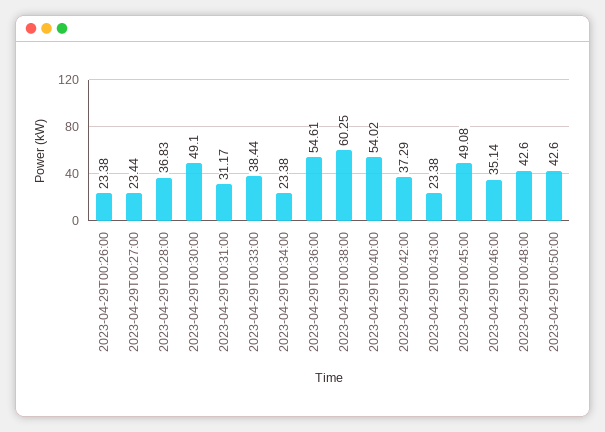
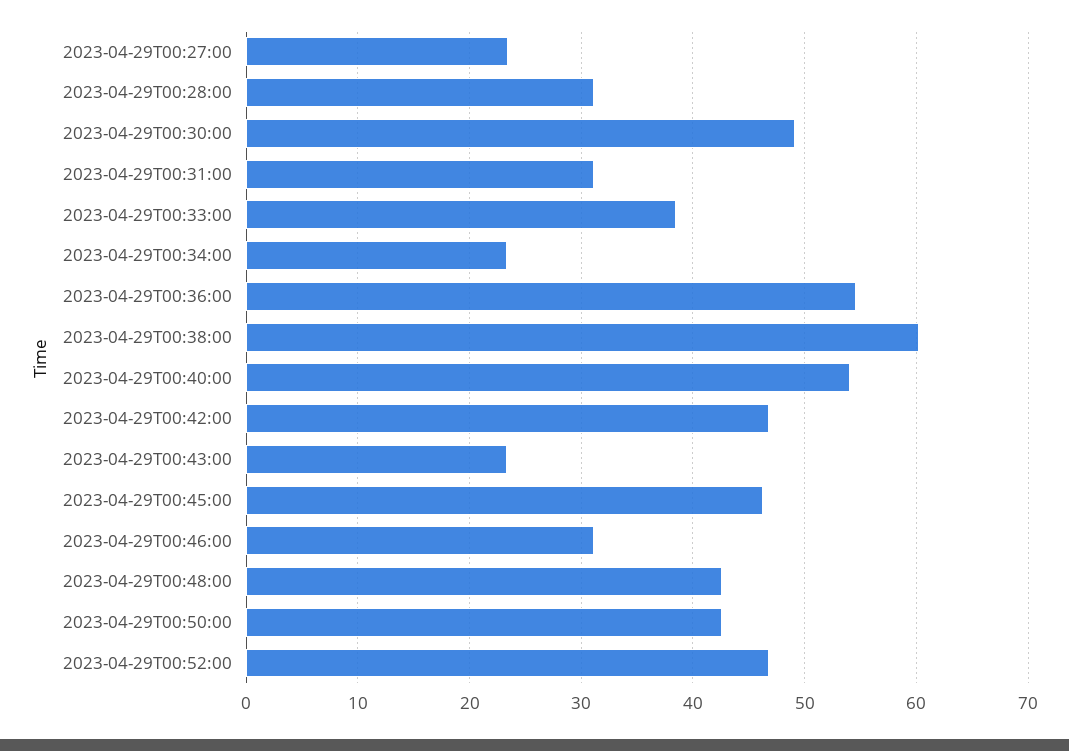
2023-04-29T00:26:00: 23.38 -> none
2023-04-29T00:28:00: 36.83 -> 31
2023-04-29T00:42:00: 37.29 -> 47
2023-04-29T00:45:00: 49.08 -> 46
2023-04-29T00:46:00: 35.14 -> 31
2023-04-29T00:52:00: none -> 47

